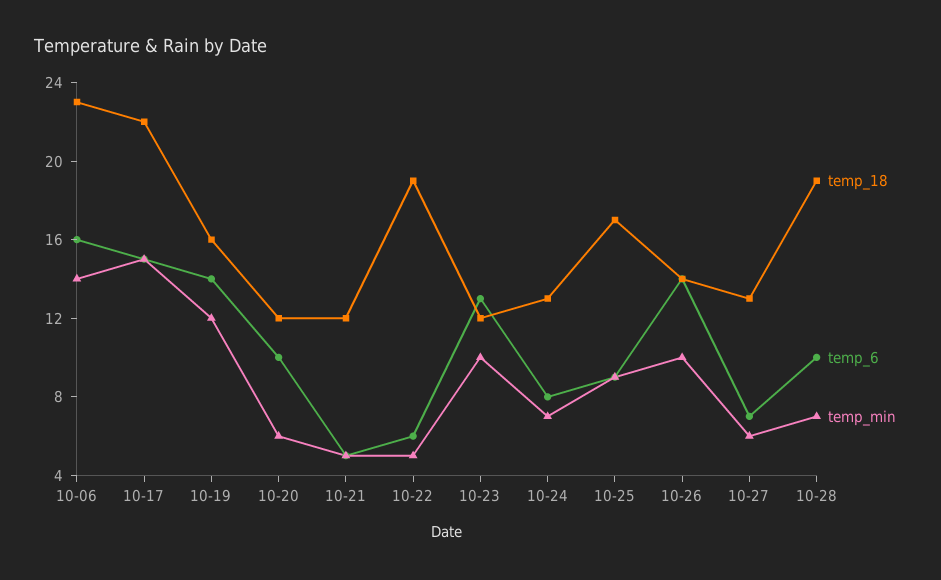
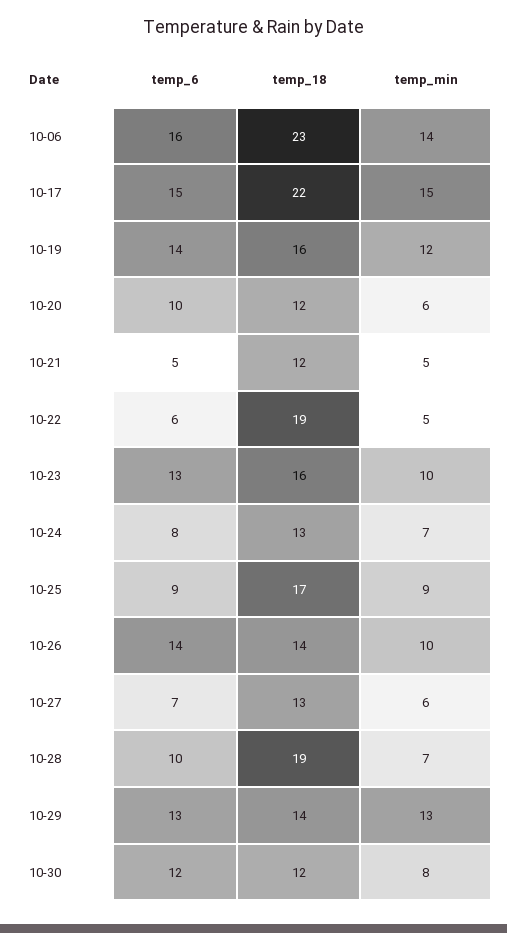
temp_18, 10-23: 12 -> 16
temp_6, 10-29: none -> 13
temp_18, 10-29: none -> 14
temp_min, 10-29: none -> 13
temp_6, 10-30: none -> 12
temp_18, 10-30: none -> 12
temp_min, 10-30: none -> 8

